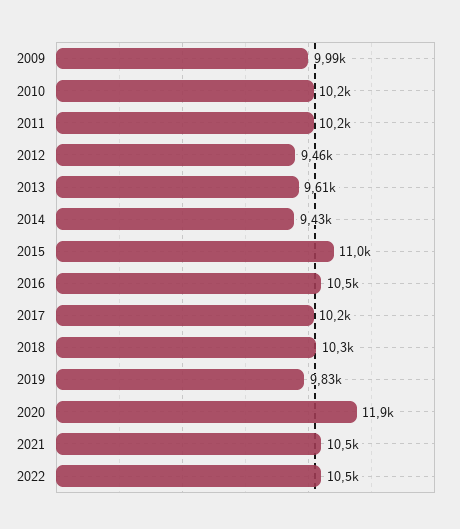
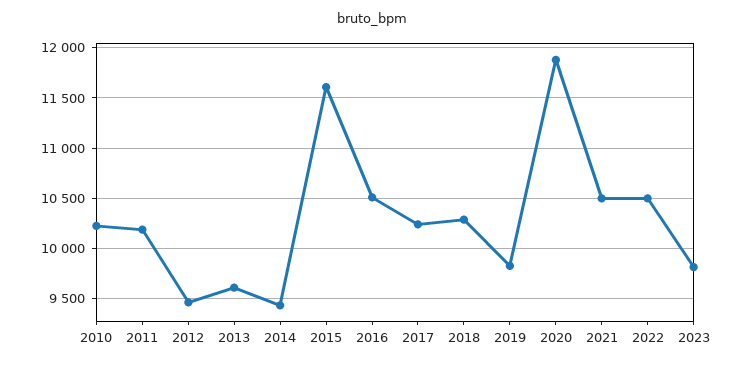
2009: 9990 -> none
2015: 11000 -> 11600
2023: none -> 9800

